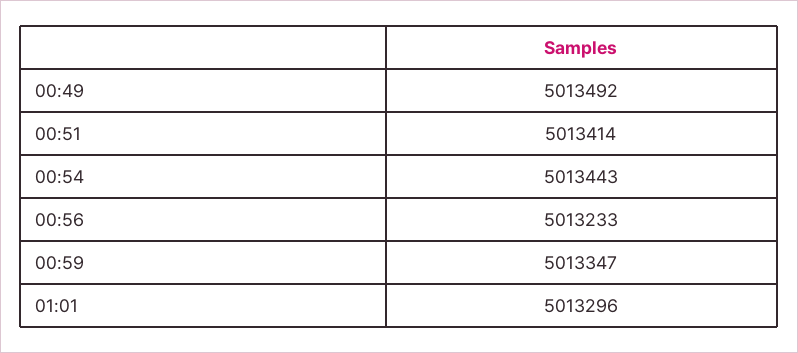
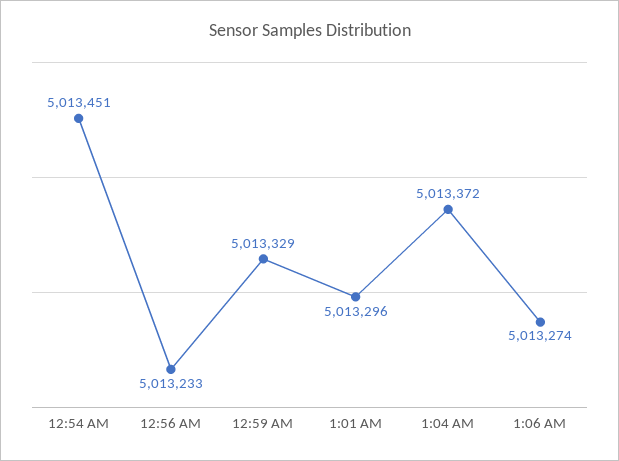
00:49: 5013492 -> none
00:51: 5013414 -> none
00:54: 5013443 -> 5013451
00:59: 5013347 -> 5013329
1:04 AM: none -> 5013372
1:06 AM: none -> 5013274

